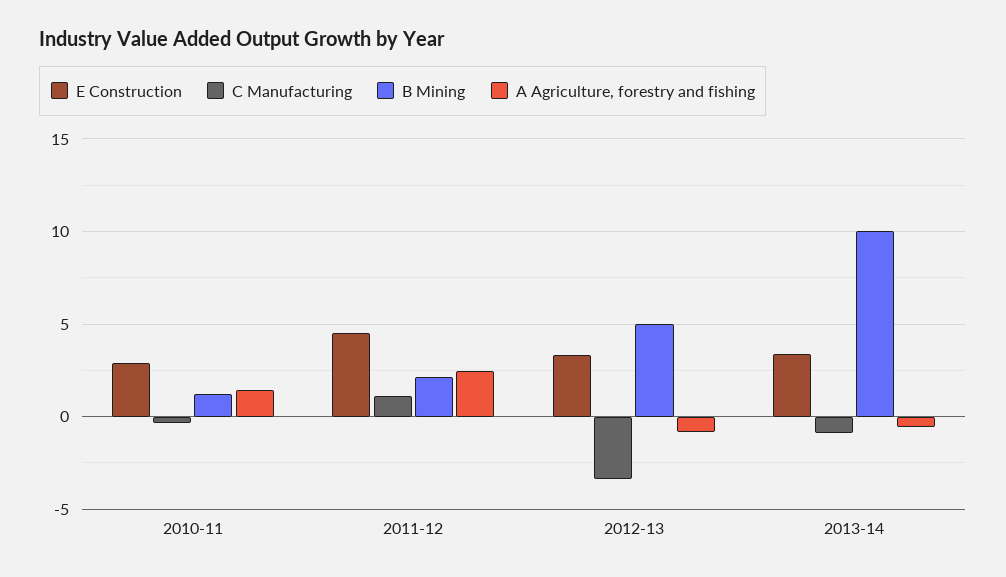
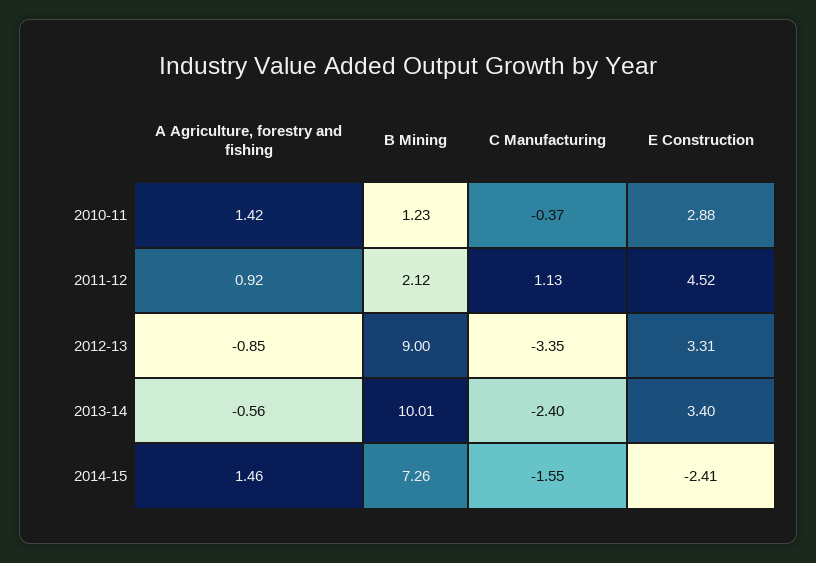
A Agriculture, forestry and fishing, 2011-12: 2.5 -> 0.92
B Mining, 2012-13: 5 -> 9
C Manufacturing, 2013-14: -1 -> -2.4
A Agriculture, forestry and fishing, 2014-15: none -> 1.46
B Mining, 2014-15: none -> 7.26
C Manufacturing, 2014-15: none -> -1.55
E Construction, 2014-15: none -> -2.41

